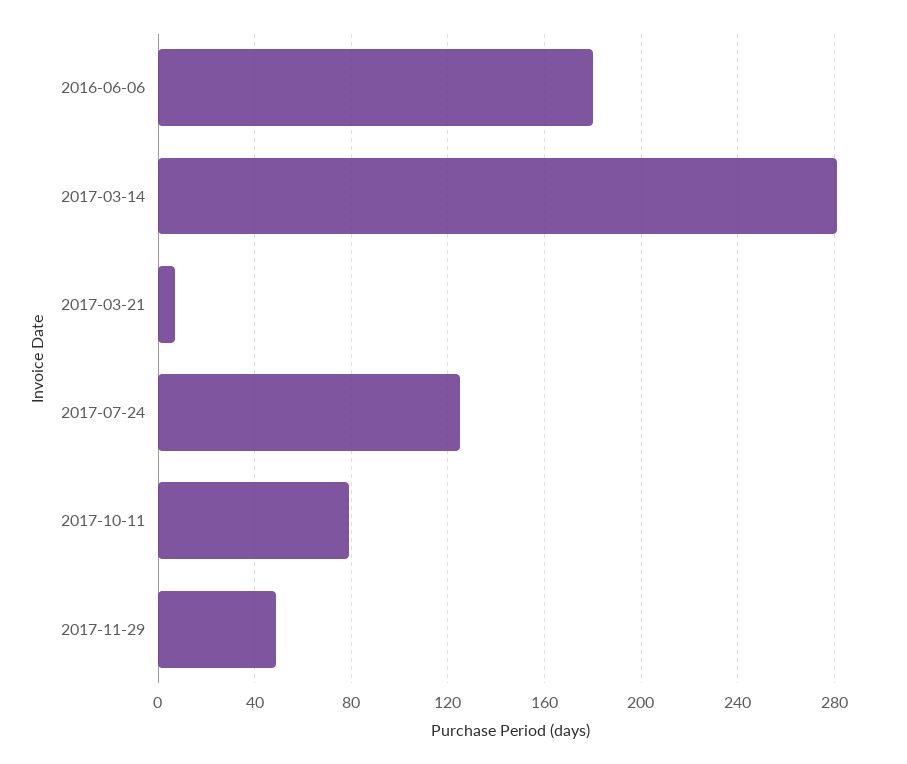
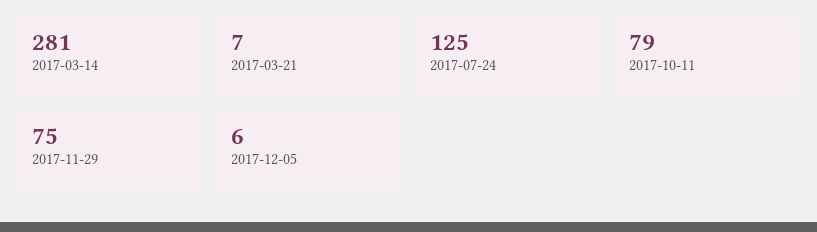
2016-06-06: 180 -> none
2017-11-29: 50 -> 75
2017-12-05: none -> 6

